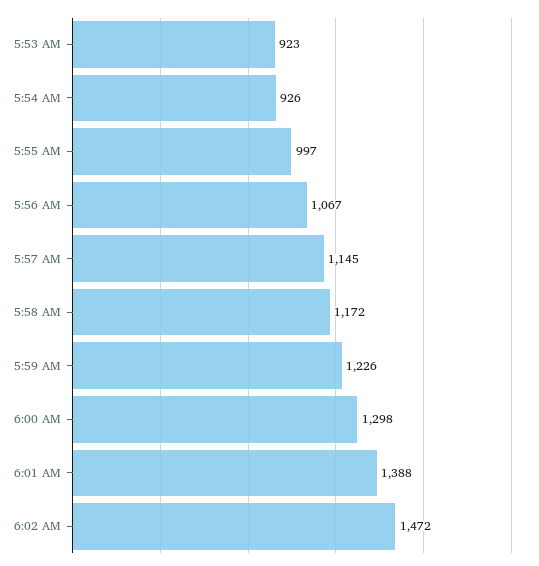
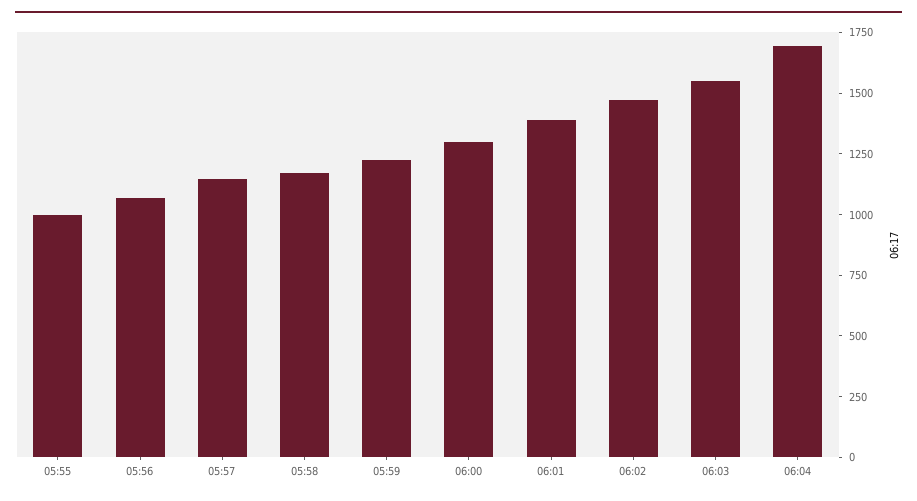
5:53 AM: 923 -> none
5:54 AM: 926 -> none
06:03: none -> 1550
06:04: none -> 1700

